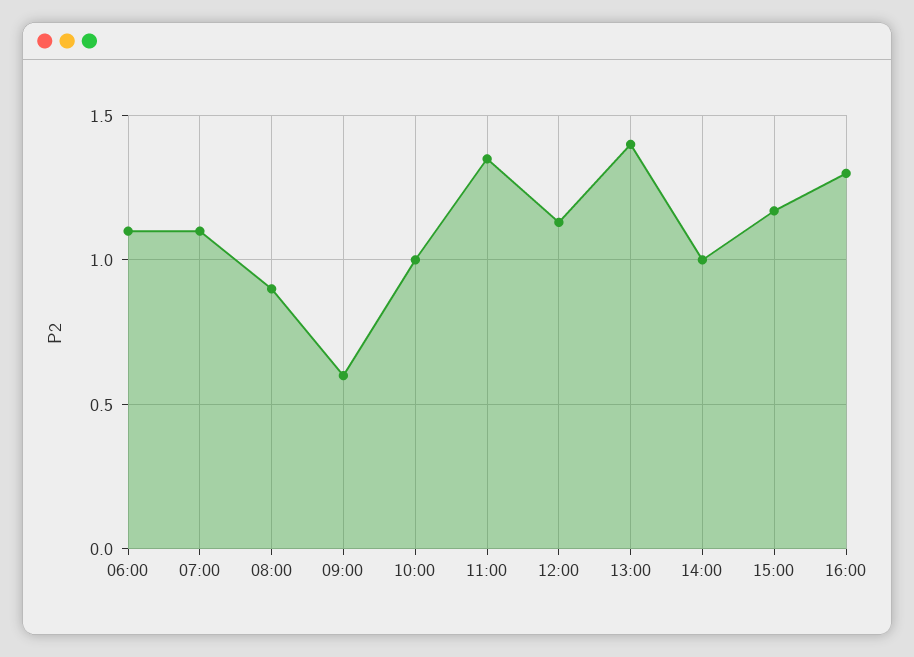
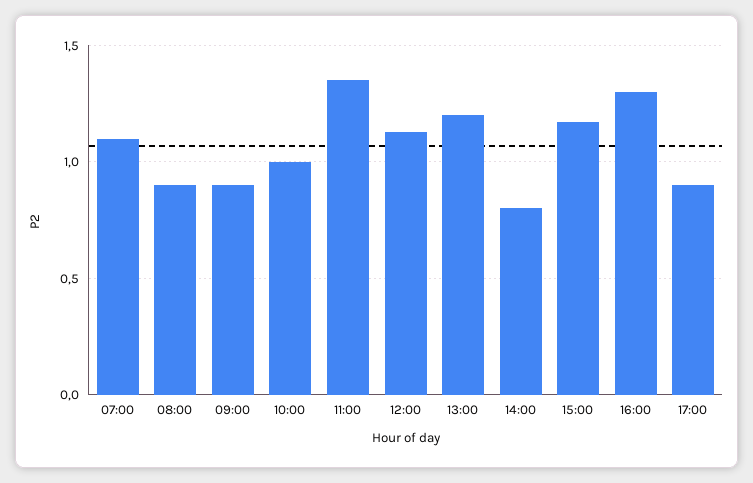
06:00: 1.1 -> none
09:00: 0.6 -> 0.9
13:00: 1.4 -> 1.2
14:00: 1 -> 0.8
17:00: none -> 0.9

